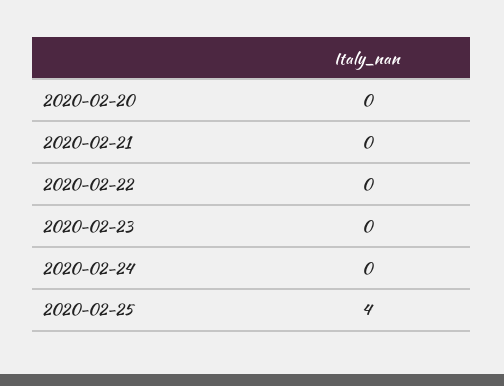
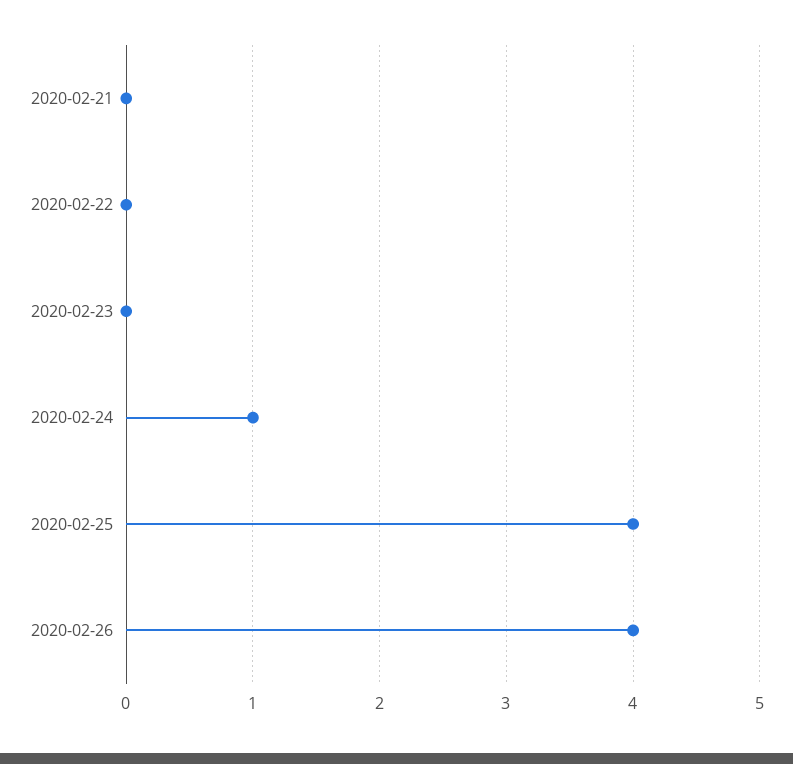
2020-02-20: 0 -> none
2020-02-24: 0 -> 1
2020-02-26: none -> 4

